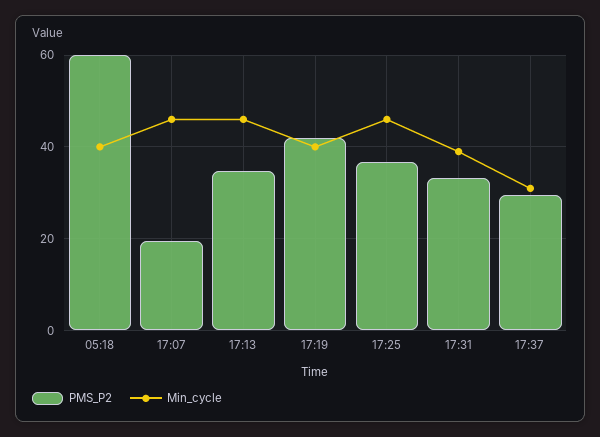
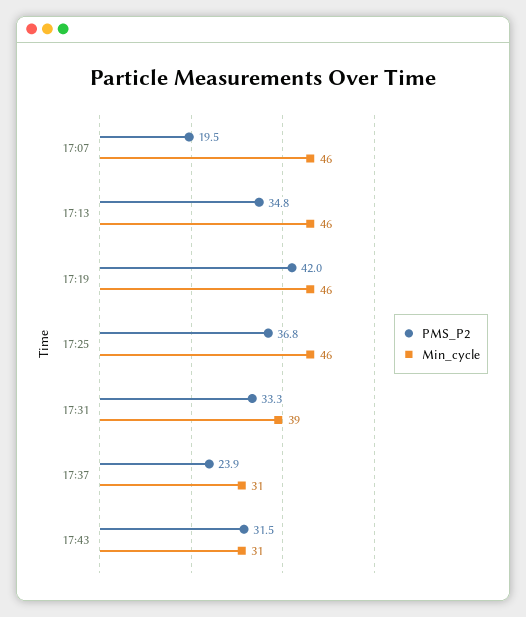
PMS_P2, 05:18: 60 -> none
Min_cycle, 05:18: 40 -> none
Min_cycle, 17:19: 40 -> 46
PMS_P2, 17:37: 30 -> 23.9
PMS_P2, 17:43: none -> 31.5
Min_cycle, 17:43: none -> 31

